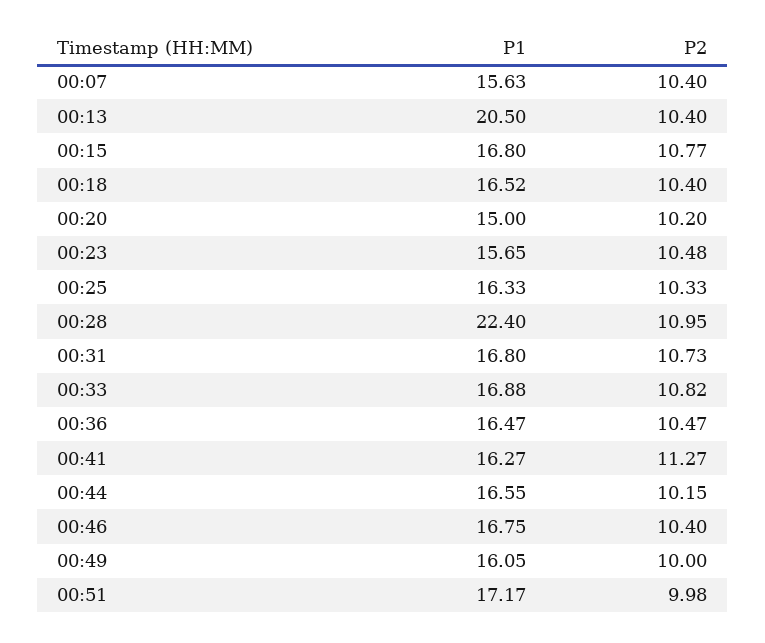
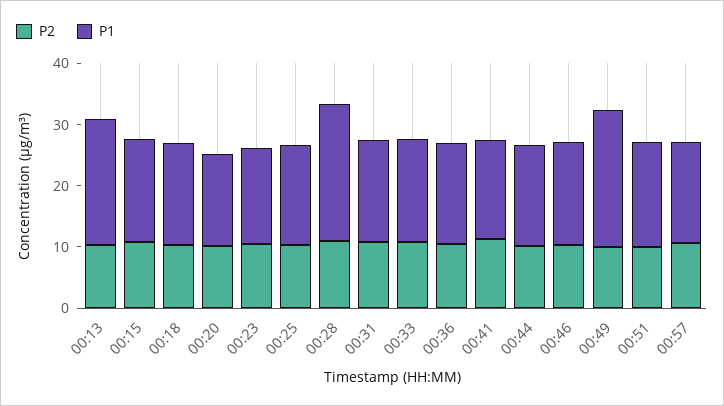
P1, 00:07: 15.63 -> none
P2, 00:07: 10.4 -> none
P1, 00:49: 16.05 -> 22
P2, 00:57: none -> 10
P1, 00:57: none -> 16

